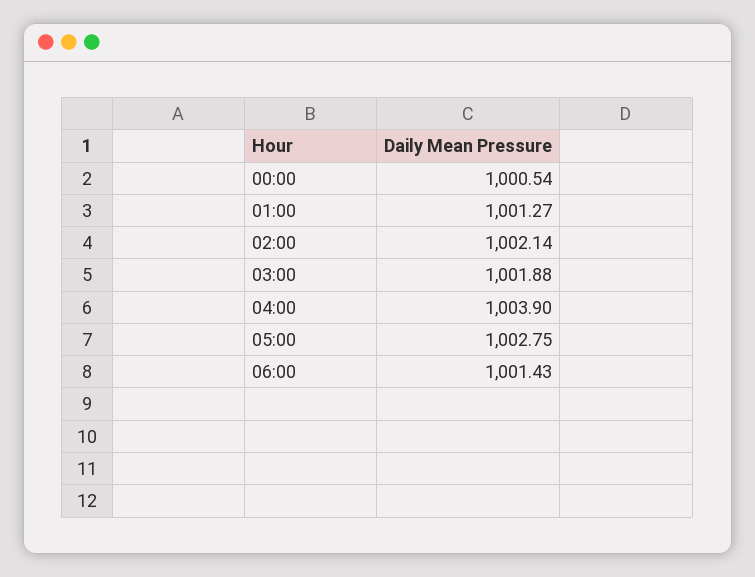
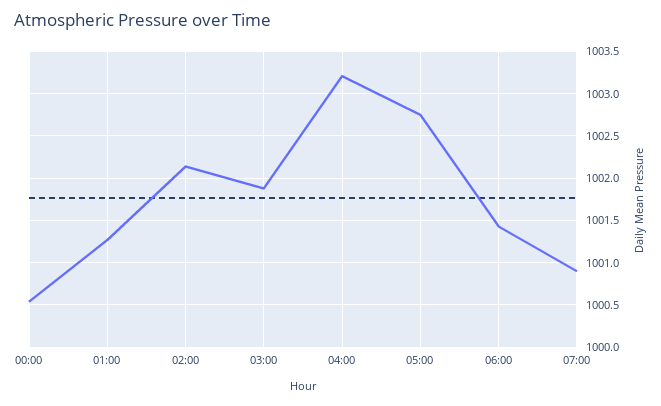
04:00: 1003.9 -> 1003.2
07:00: none -> 1000.9

